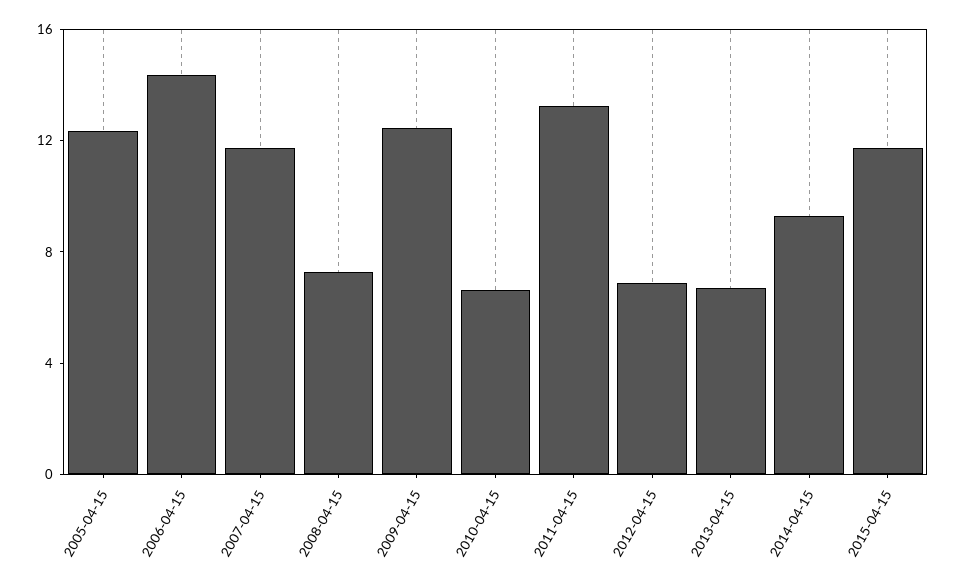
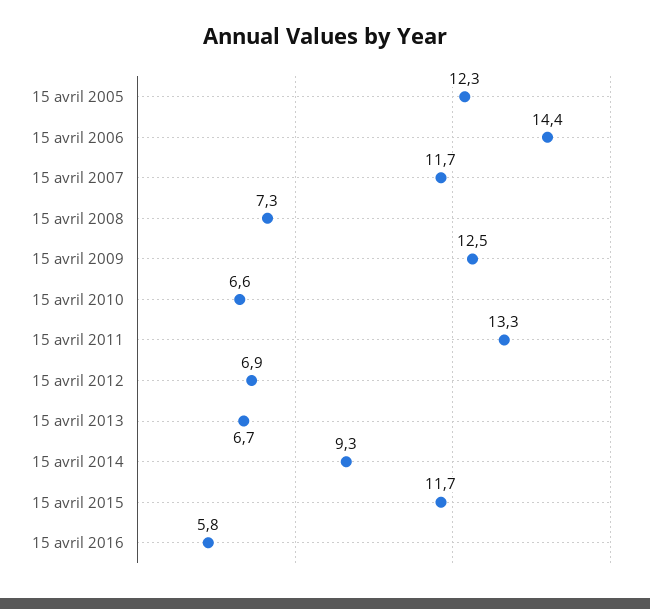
15 avril 2016: none -> 5.8

